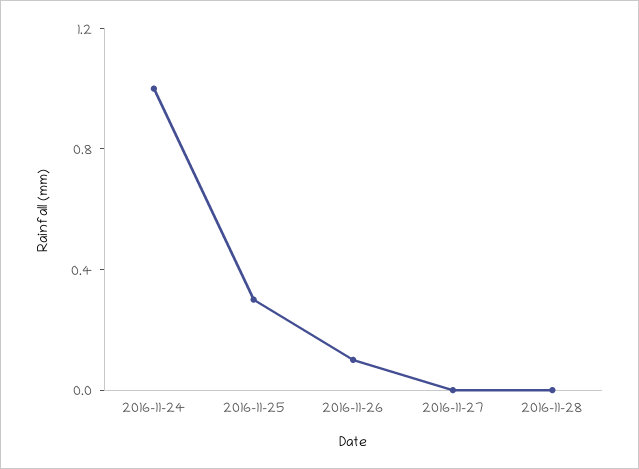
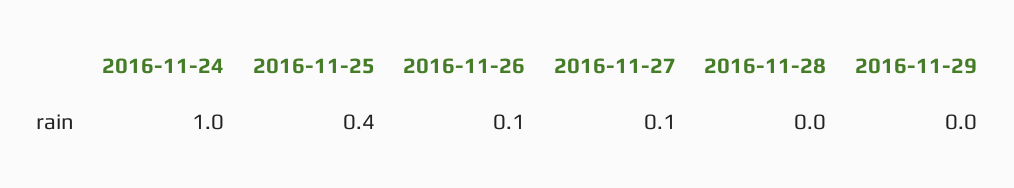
2016-11-25: 0.3 -> 0.4
2016-11-27: 0 -> 0.1
2016-11-29: none -> 0

